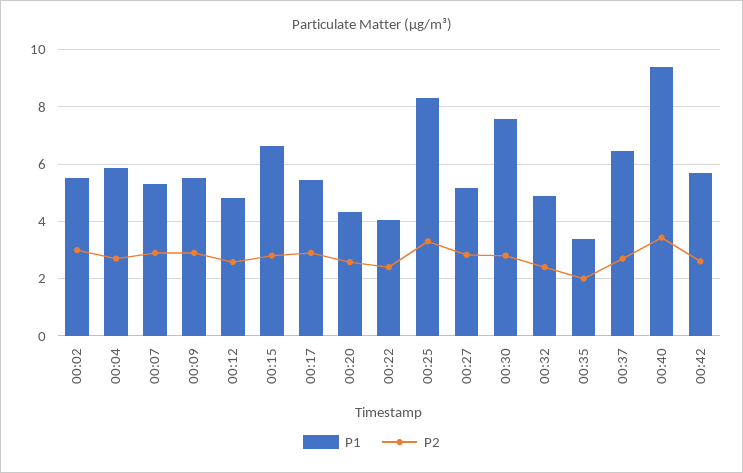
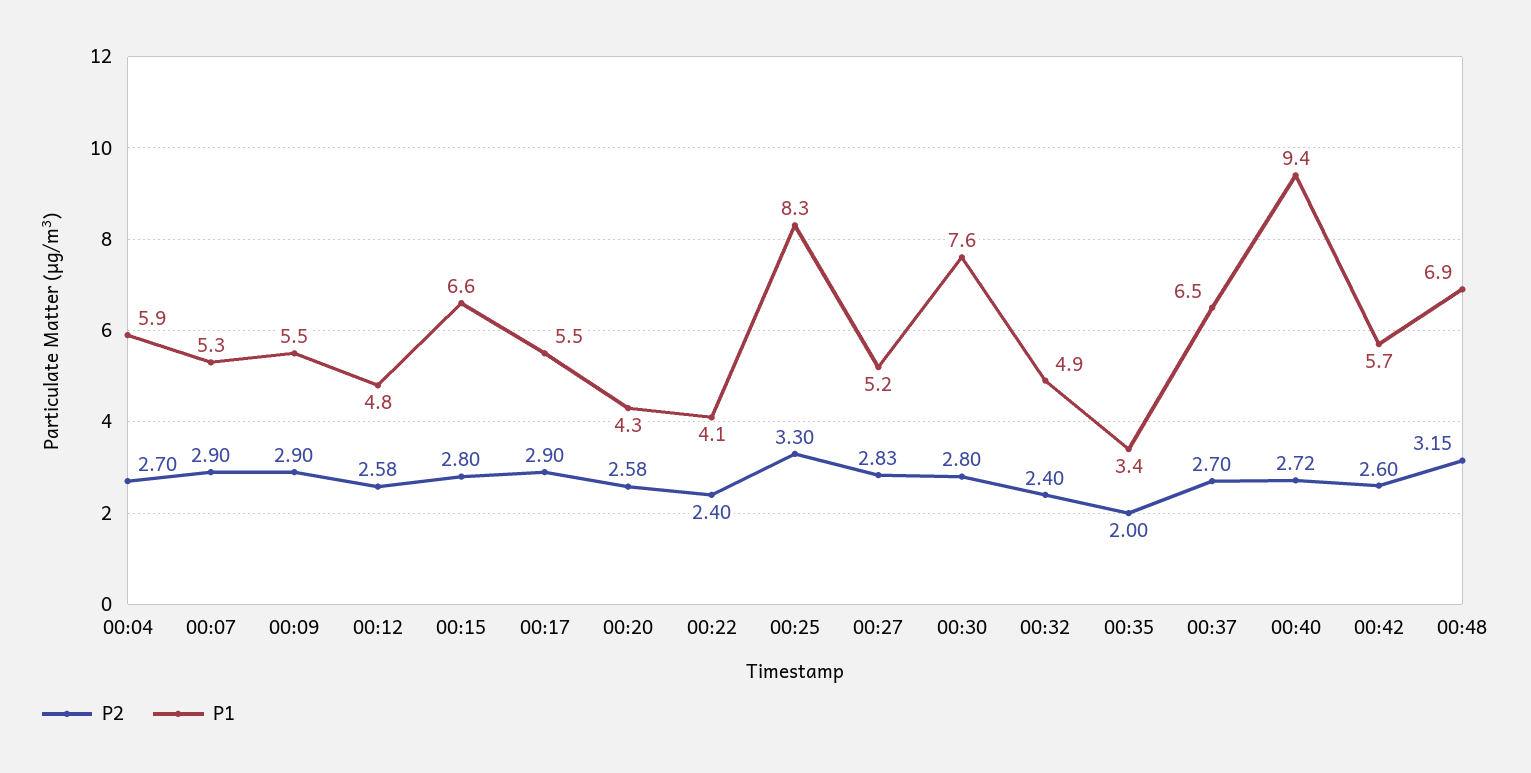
P1, 00:02: 5.5 -> none
P2, 00:02: 3 -> none
P2, 00:40: 3.5 -> 2.72
P2, 00:48: none -> 3.15
P1, 00:48: none -> 6.9

